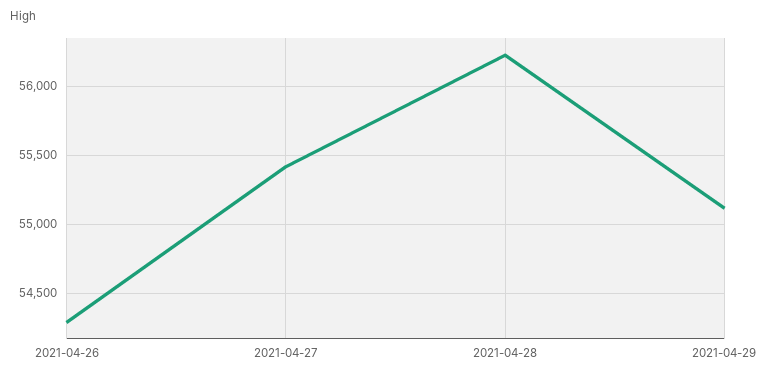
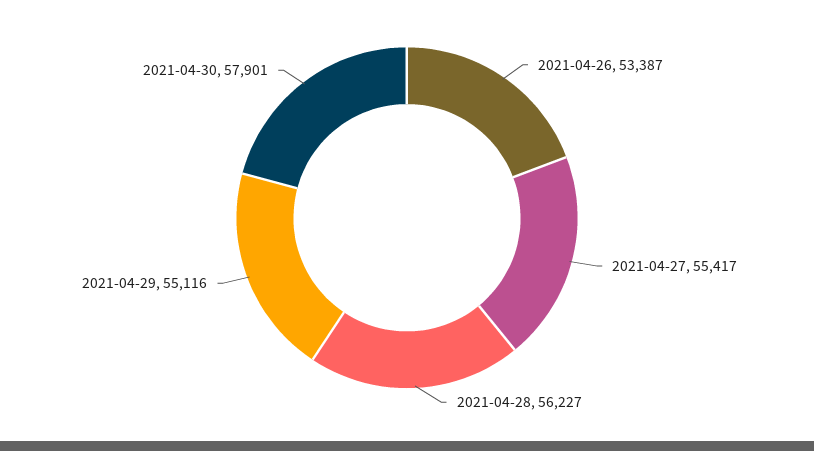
2021-04-26: 54300 -> 53387
2021-04-30: none -> 57901

